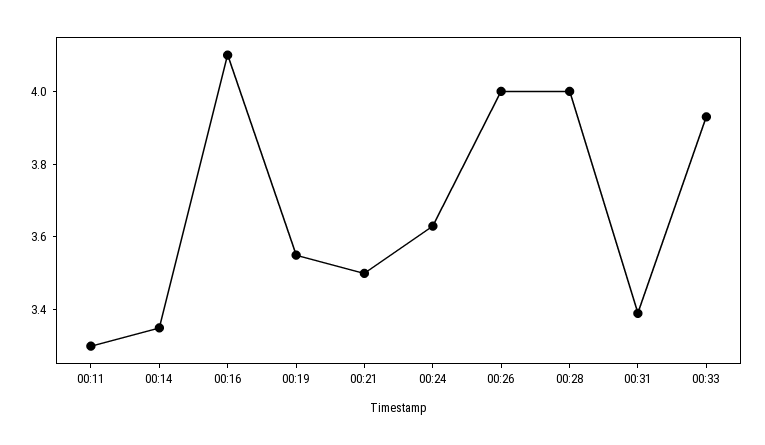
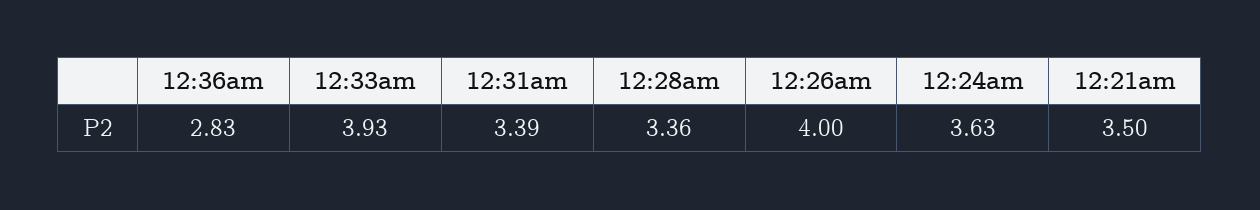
00:11: 3.3 -> none
00:14: 3.35 -> none
00:16: 4.1 -> none
00:19: 3.55 -> none
00:28: 4 -> 3.36
12:36am: none -> 2.83

